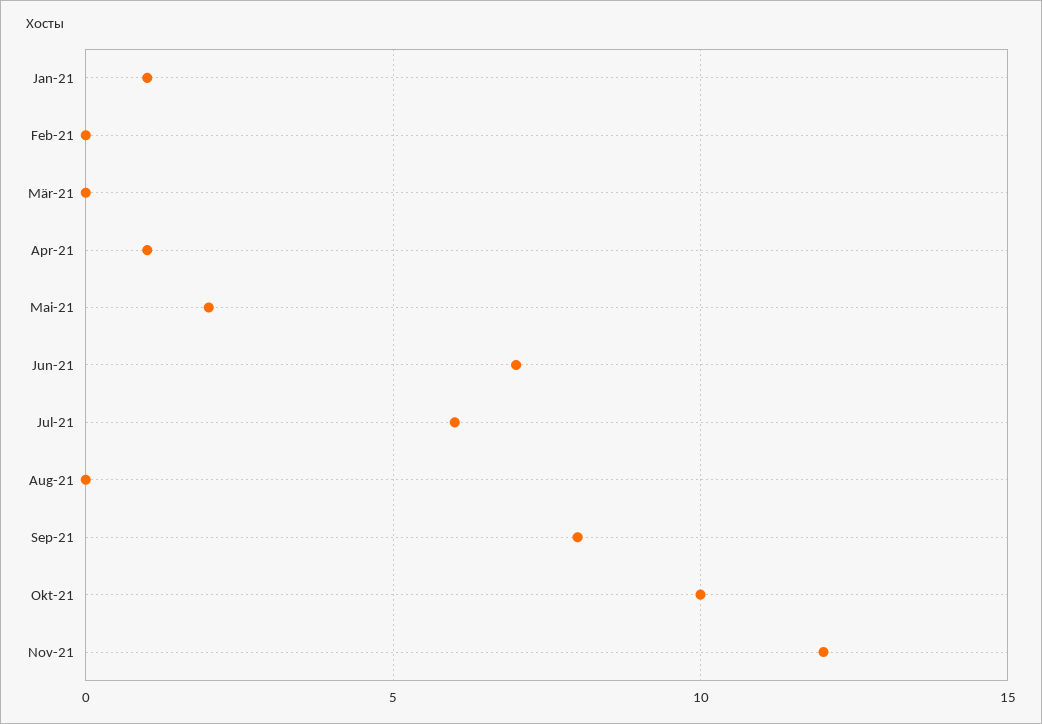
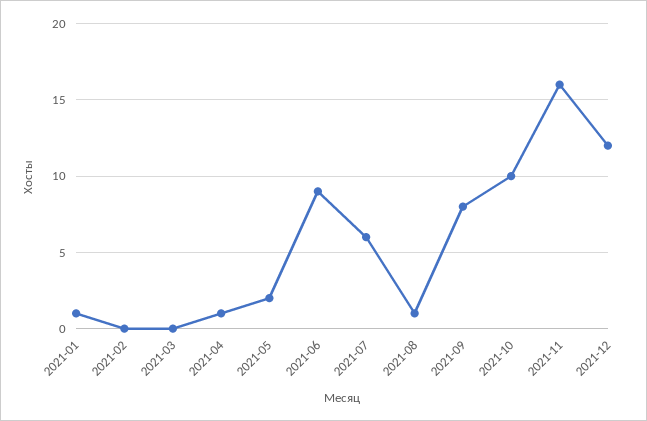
Jun-21: 7 -> 9
Aug-21: 0 -> 1
Nov-21: 12 -> 16
2021-12: none -> 12

